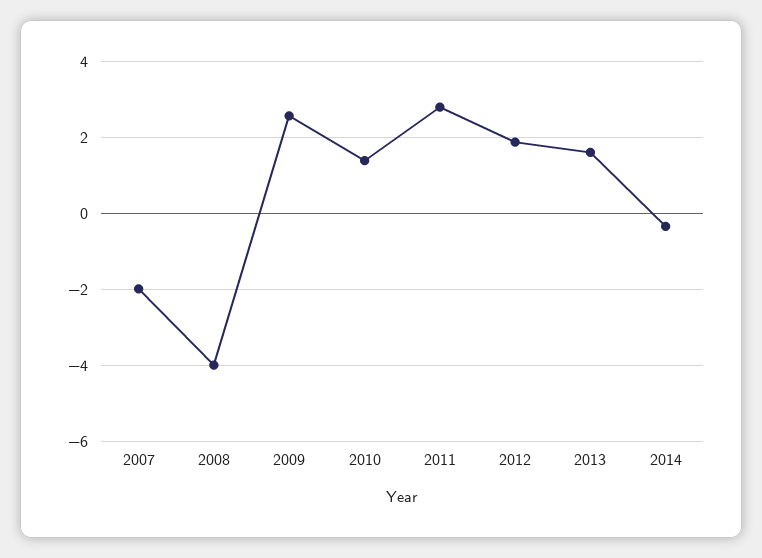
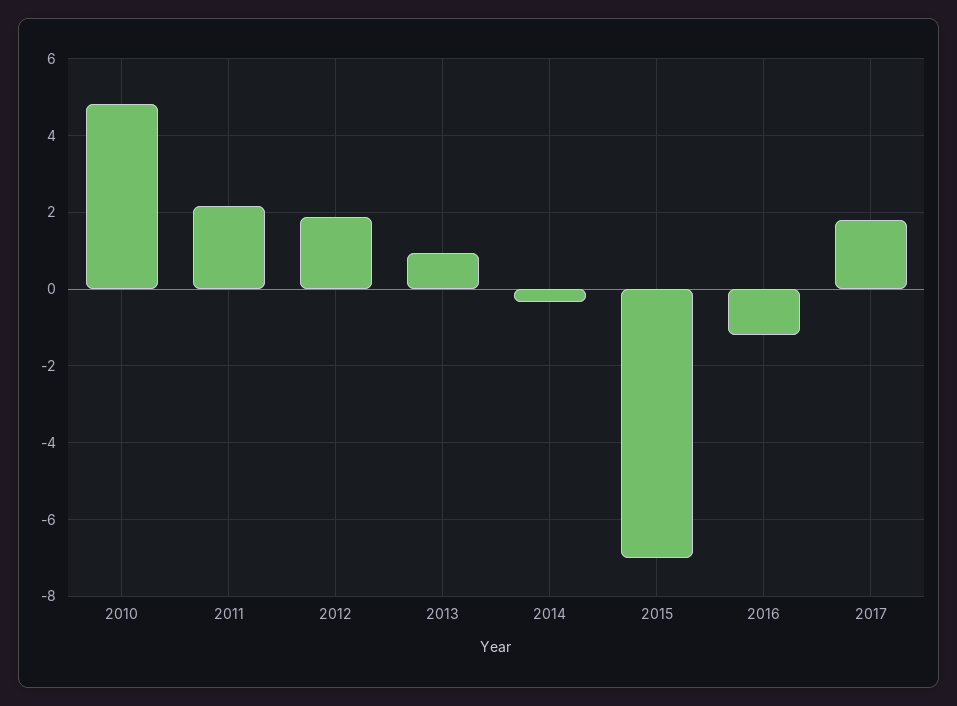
2007: -2 -> none
2008: -4 -> none
2009: 2.6 -> none
2010: 1.4 -> 4.8
2011: 2.8 -> 2.2
2013: 1.6 -> 1
2015: none -> -7
2016: none -> -1.2
2017: none -> 1.8

